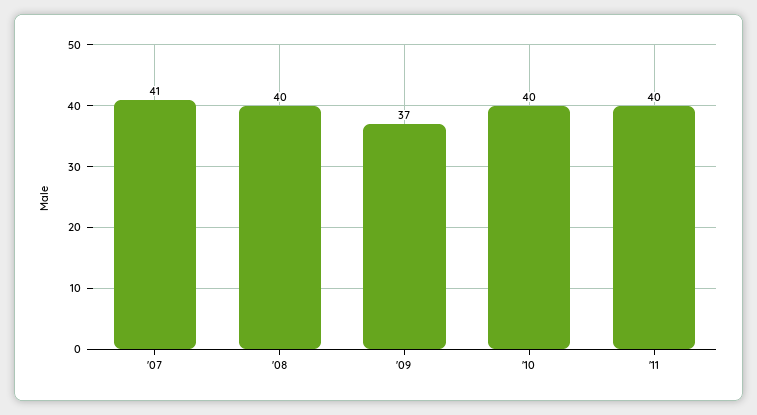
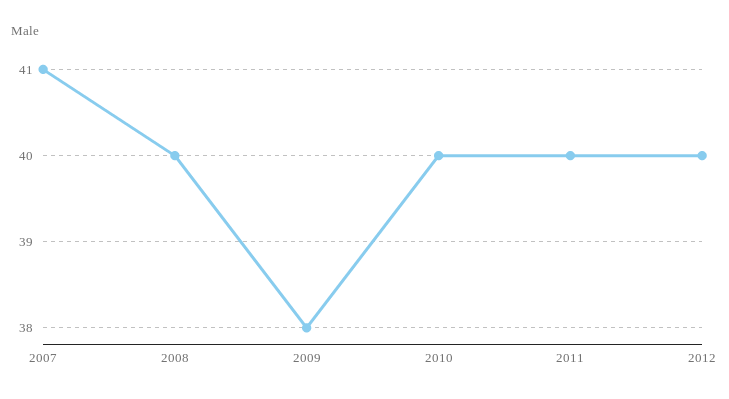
'09: 37 -> 38
2012: none -> 40

